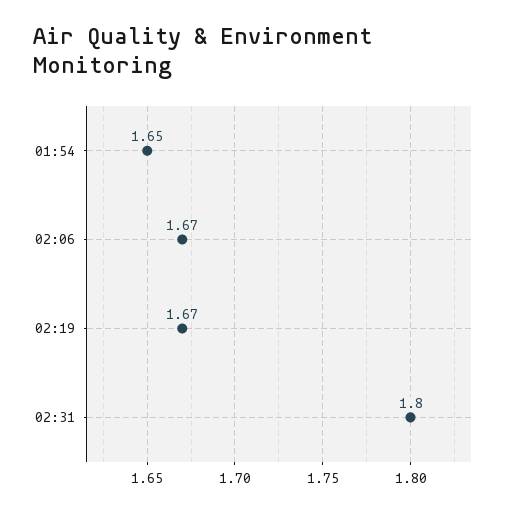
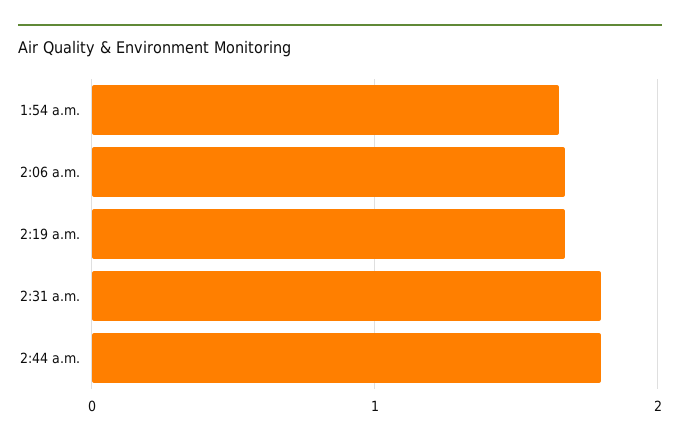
2:44 a.m.: none -> 1.8

